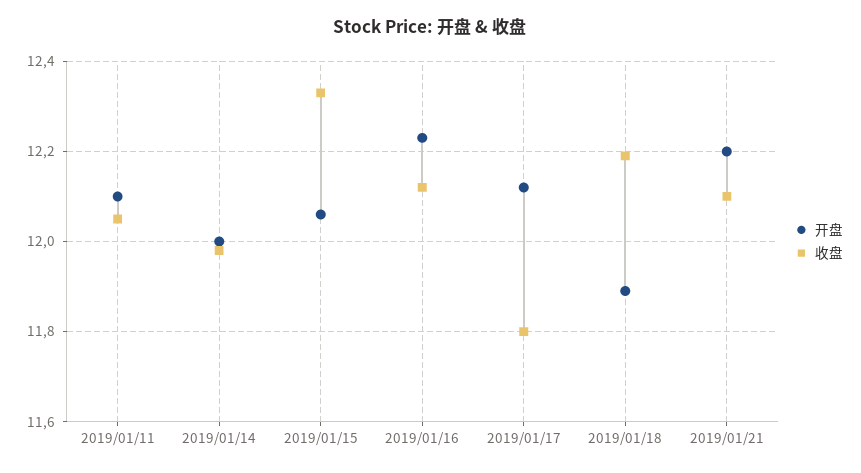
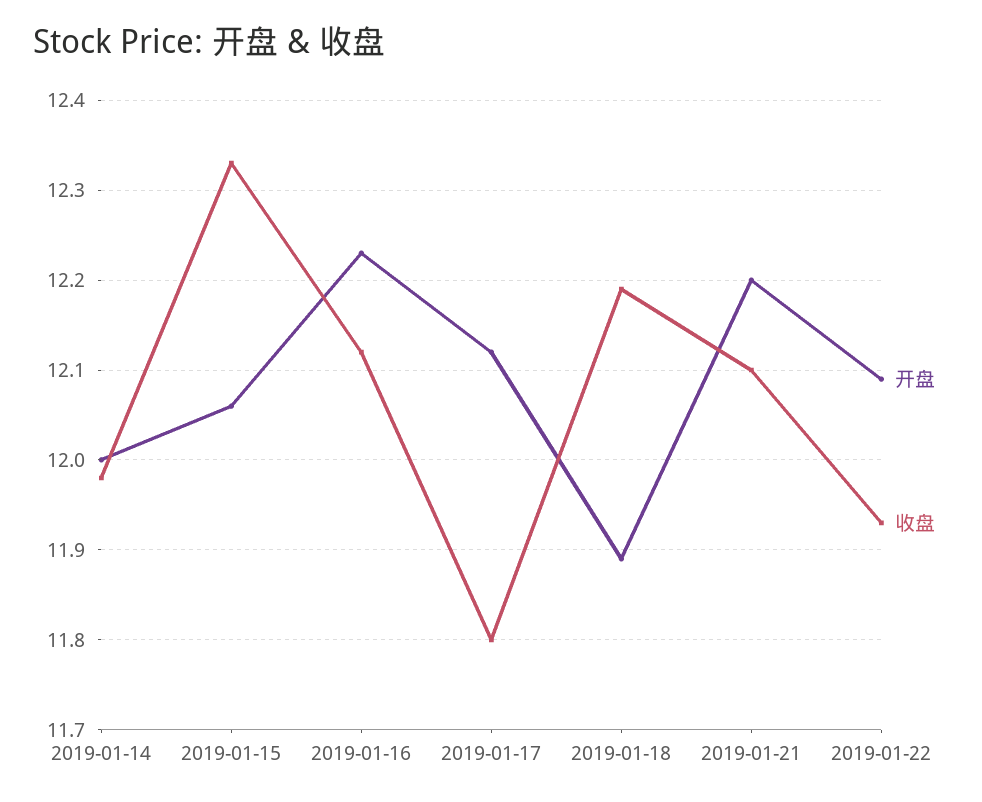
开盘, 2019/01/11: 12.1 -> none
收盘, 2019/01/11: 12.05 -> none
开盘, 2019-01-22: none -> 12.09
收盘, 2019-01-22: none -> 11.93

